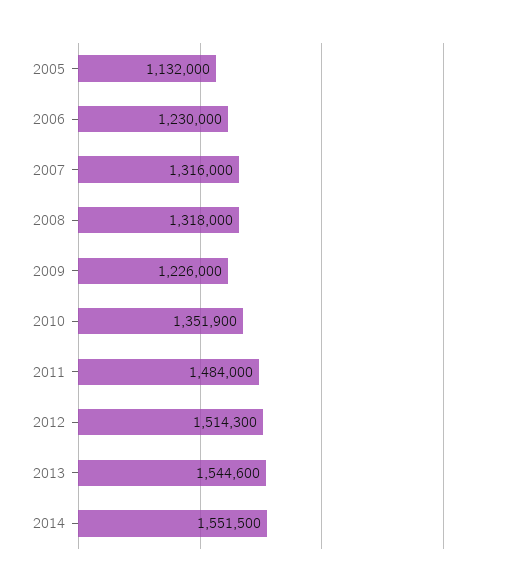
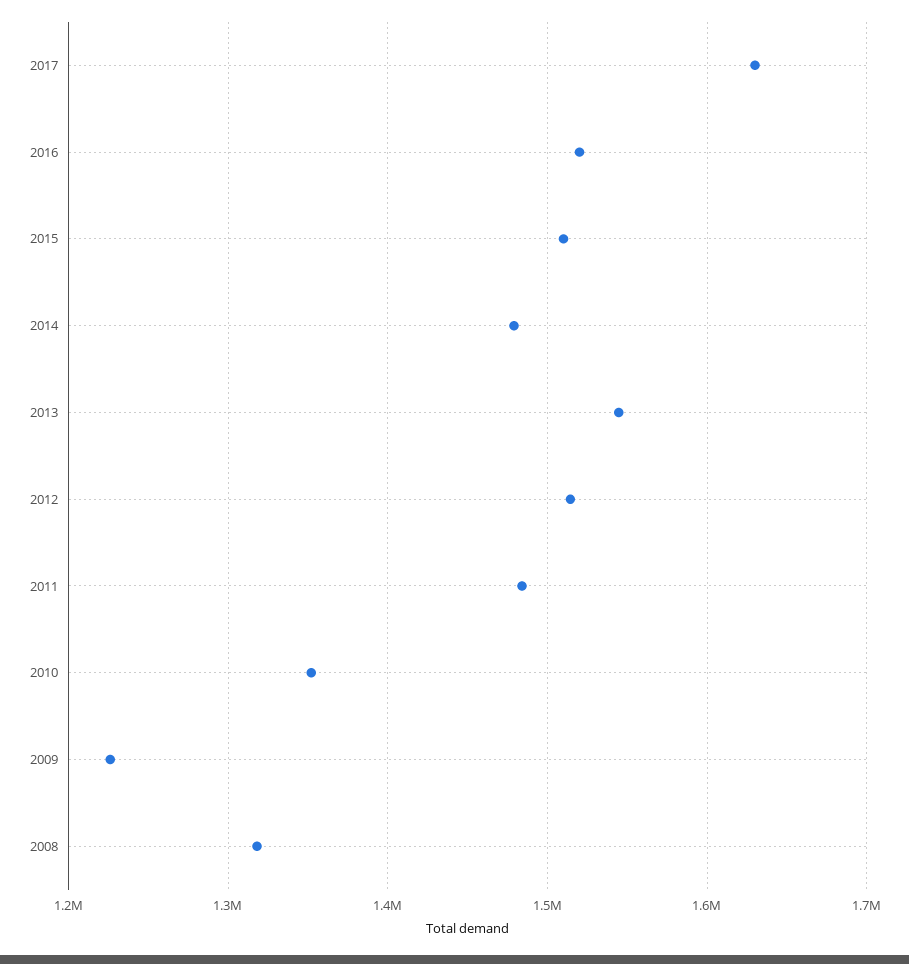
2005: 1132000 -> none
2006: 1230000 -> none
2007: 1316000 -> none
2014: 1551500 -> 1480000
2017: none -> 1630000
2016: none -> 1520000
2015: none -> 1510000

